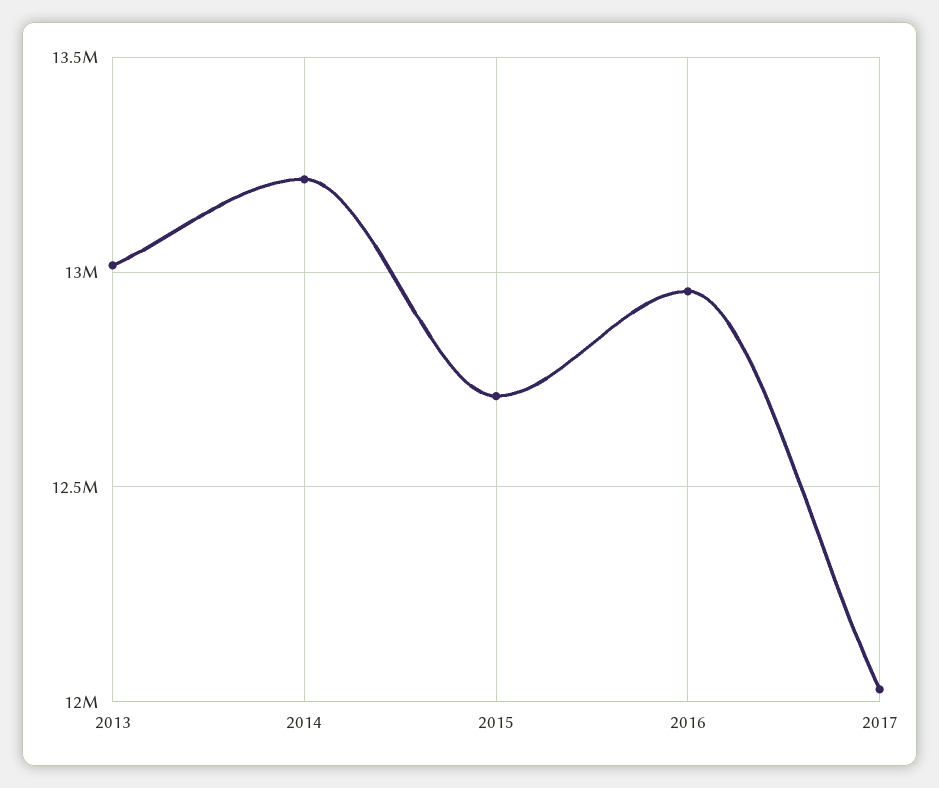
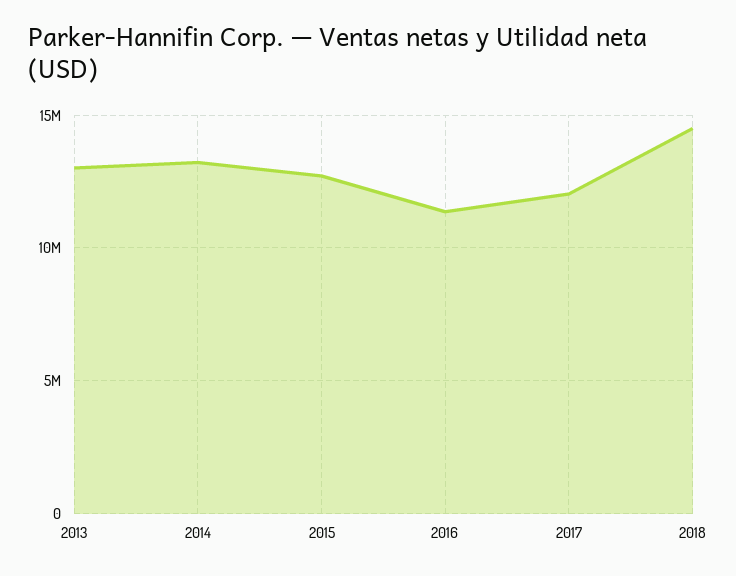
2016: 12950000 -> 11500000
2018: none -> 14500000

